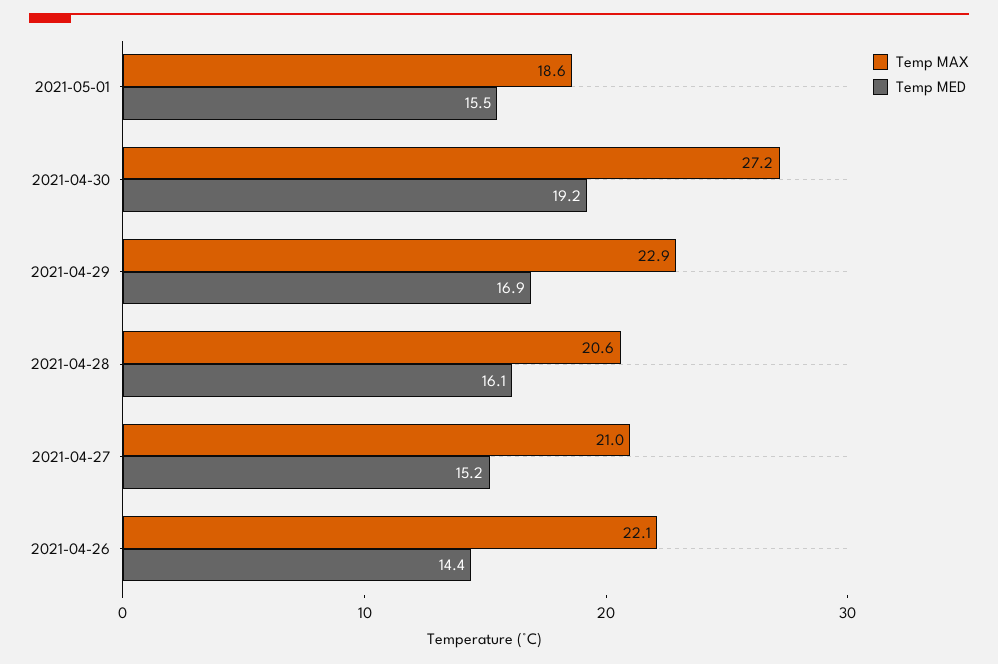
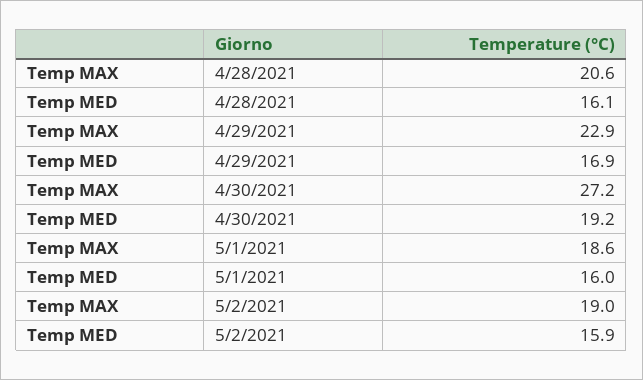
Temp MED, 2021-05-01: 15.5 -> 16
Temp MAX, 2021-04-27: 21 -> none
Temp MED, 2021-04-27: 15.2 -> none
Temp MAX, 2021-04-26: 22.1 -> none
Temp MED, 2021-04-26: 14.4 -> none
Temp MAX, 5/2/2021: none -> 19
Temp MED, 5/2/2021: none -> 15.9

